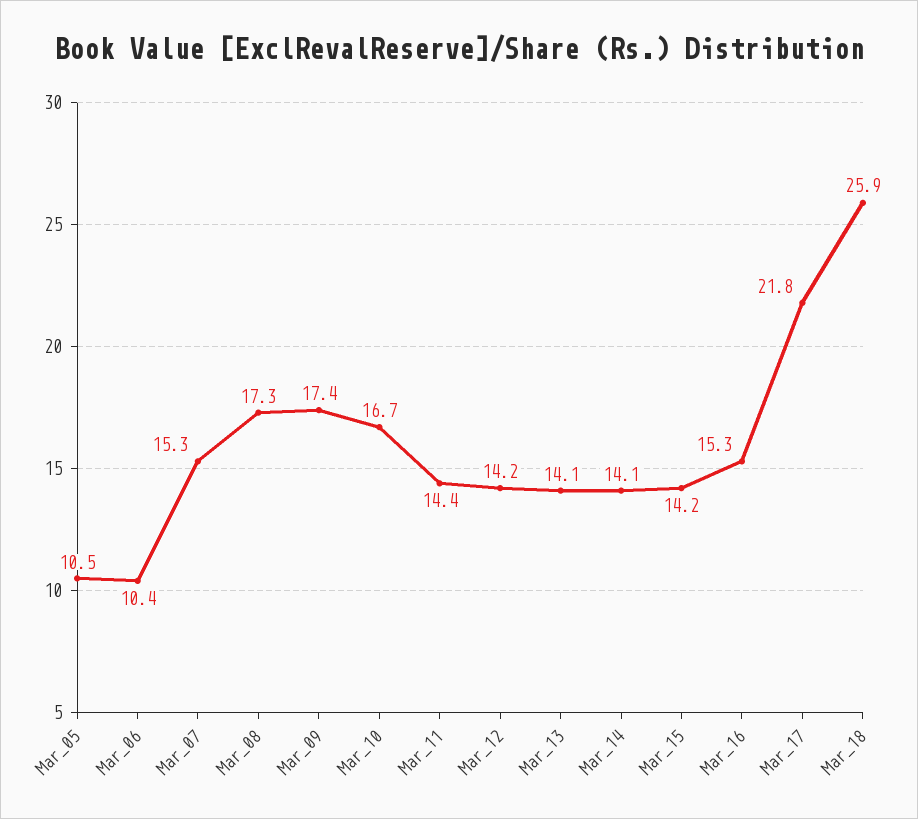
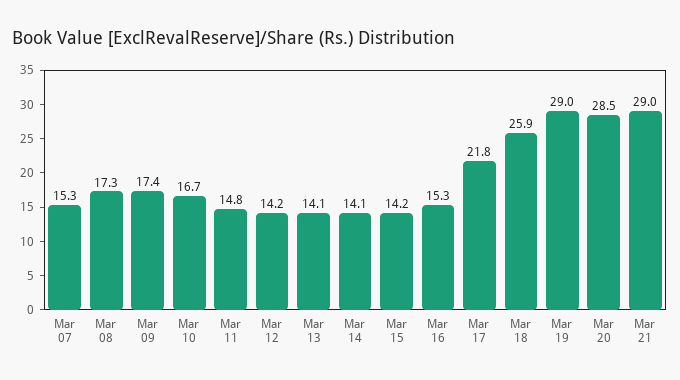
Mar_05: 10.5 -> none
Mar_06: 10.4 -> none
Mar_11: 14.4 -> 14.8
Mar 19: none -> 29
Mar 20: none -> 28.5
Mar 21: none -> 29

